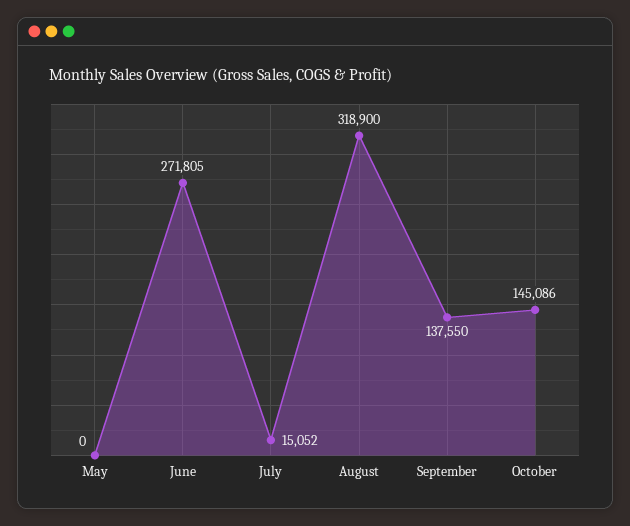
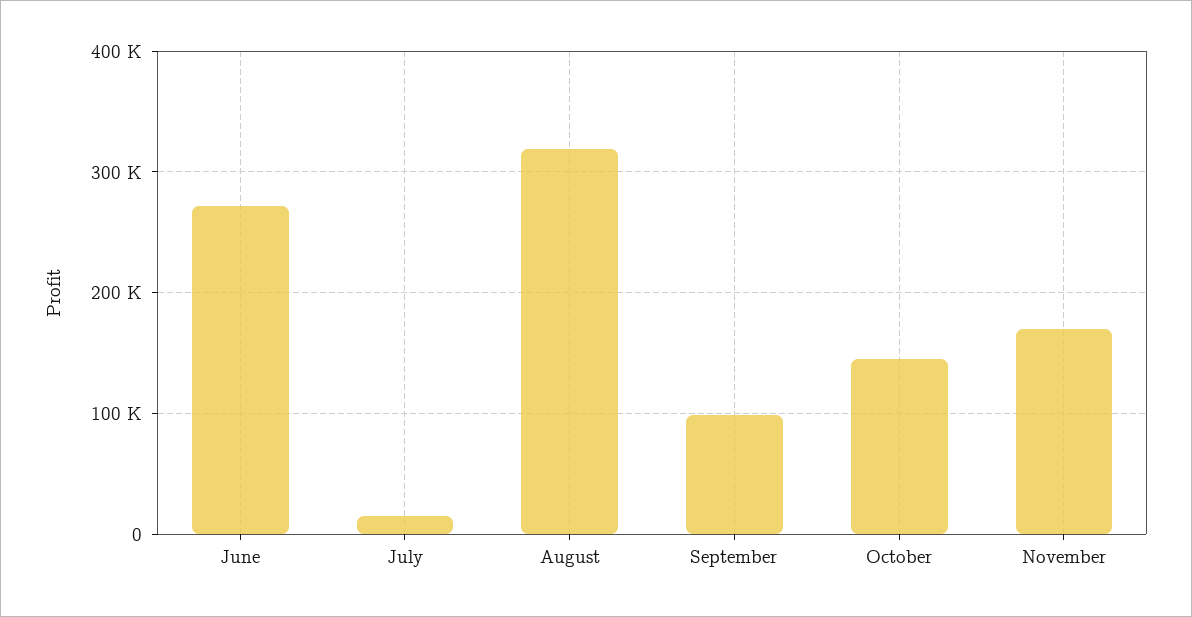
May: 0 -> none
September: 137550 -> 100000
November: none -> 170000

